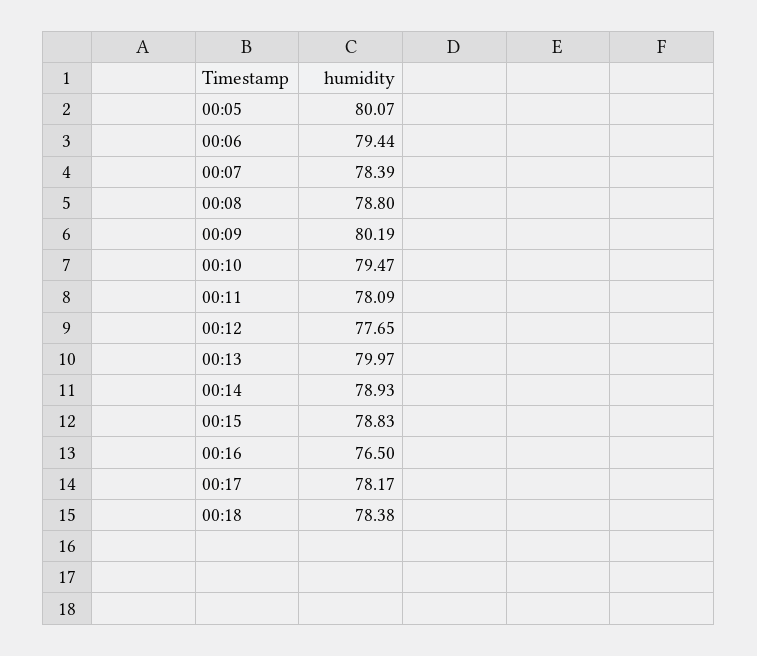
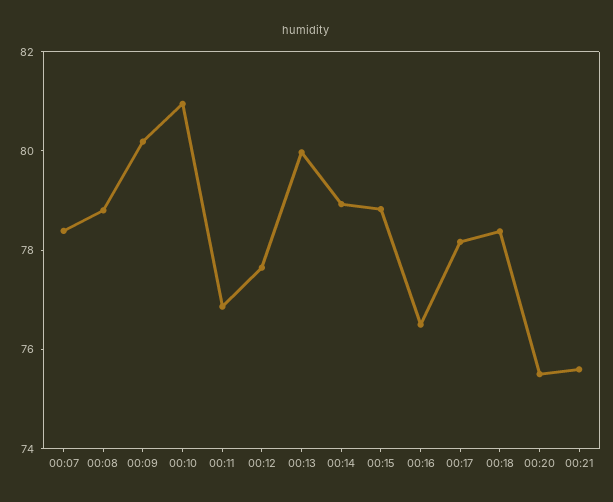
00:05: 80.07 -> none
00:06: 79.44 -> none
00:10: 79.47 -> 81
00:11: 78.09 -> 77
00:20: none -> 75.5
00:21: none -> 75.5

